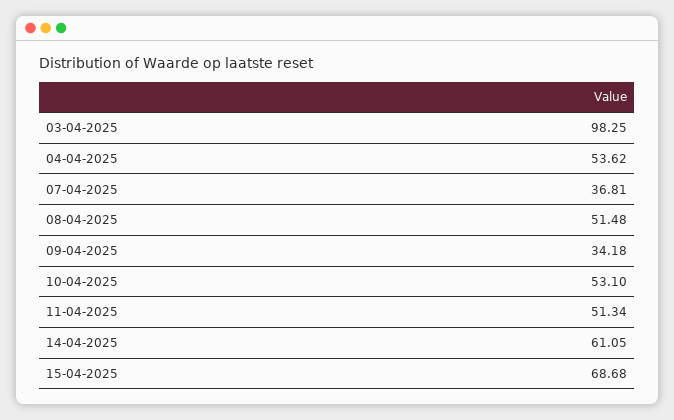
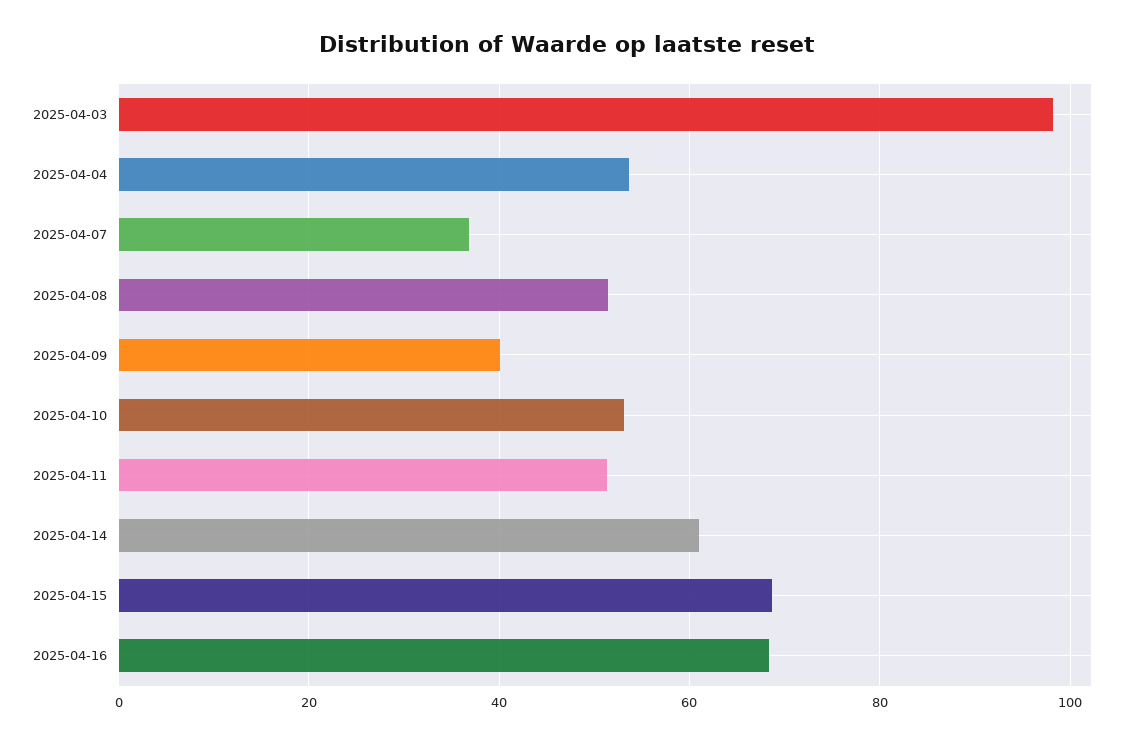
09-04-2025: 34.18 -> 40
2025-04-16: none -> 68

